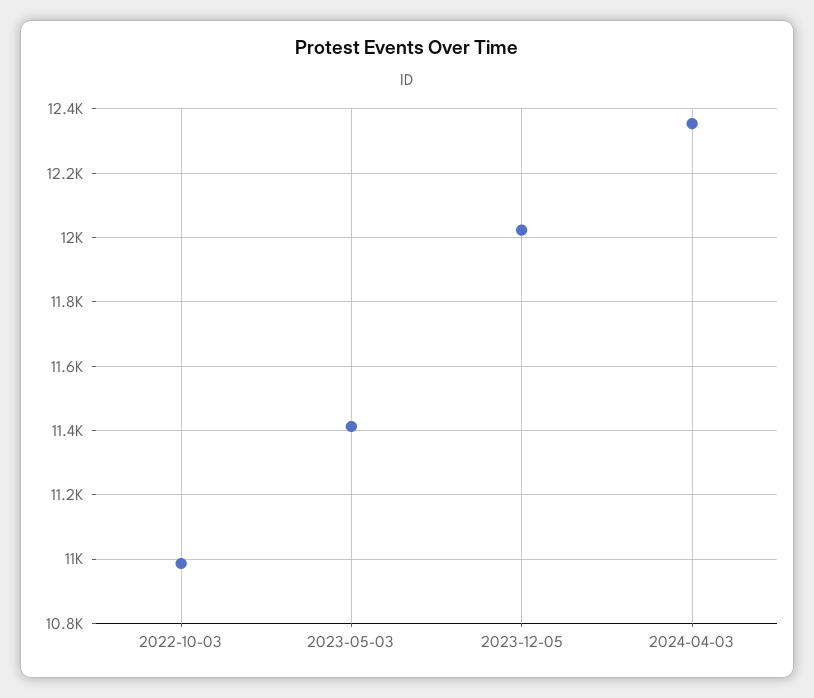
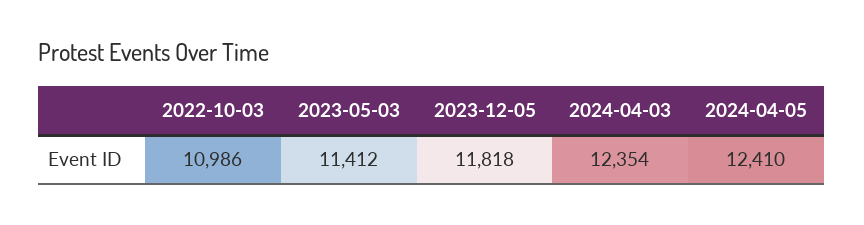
2023-12-05: 12020 -> 11818
2024-04-05: none -> 12410

